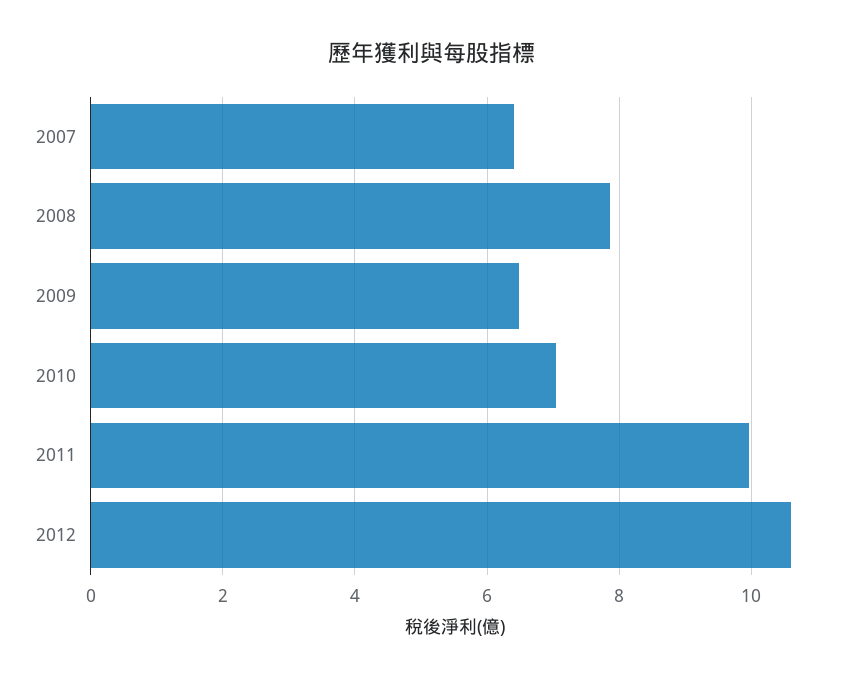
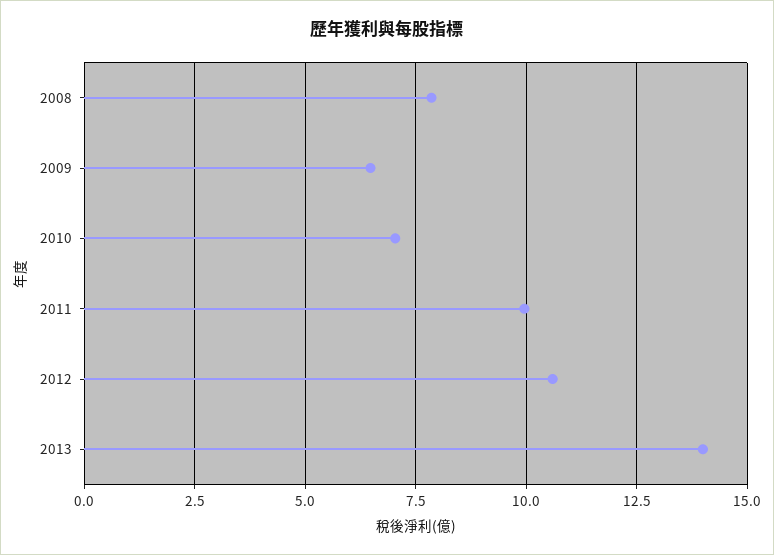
2007: 6.4 -> none
2013: none -> 14

